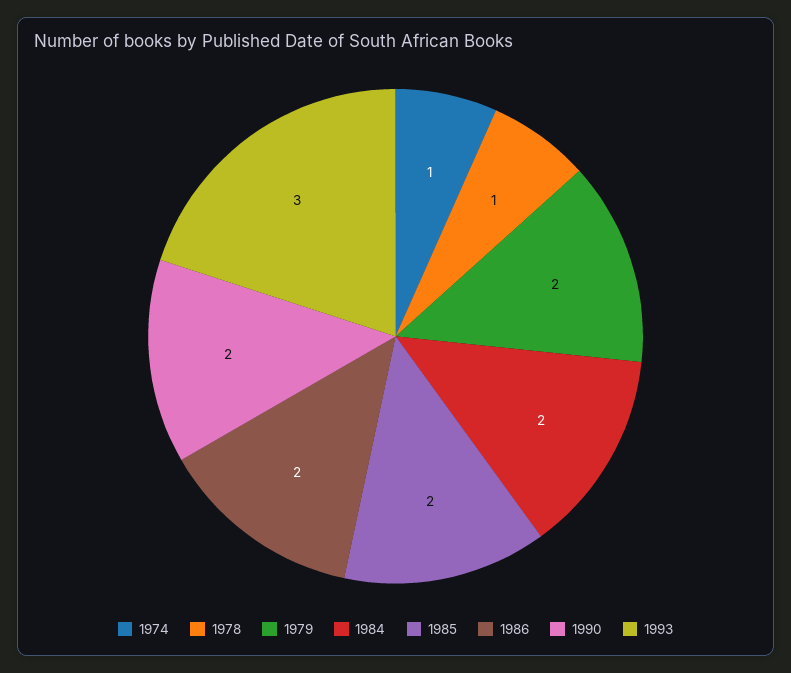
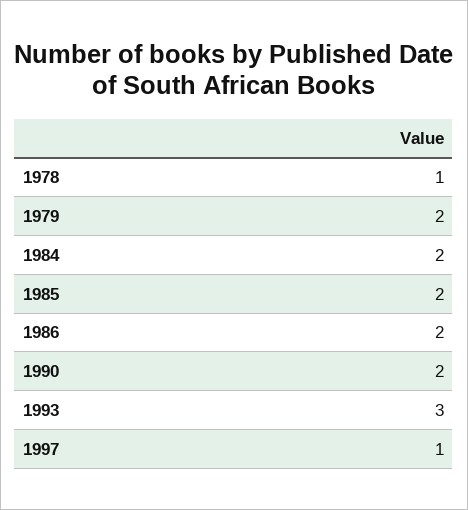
1974: 1 -> none
1997: none -> 1

